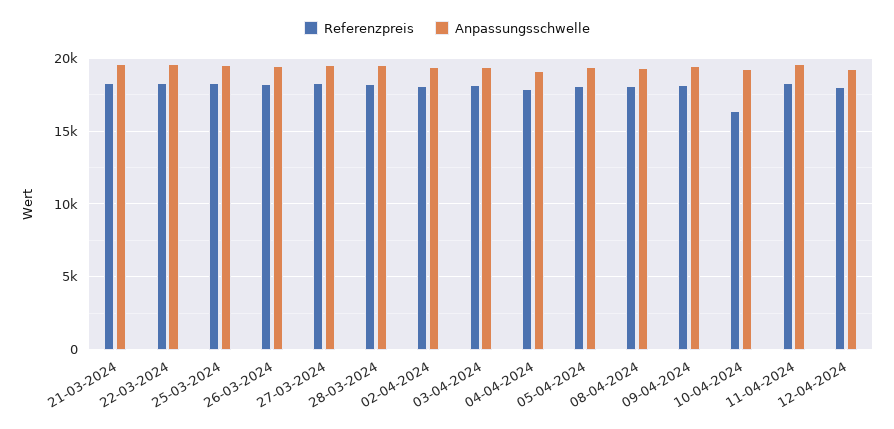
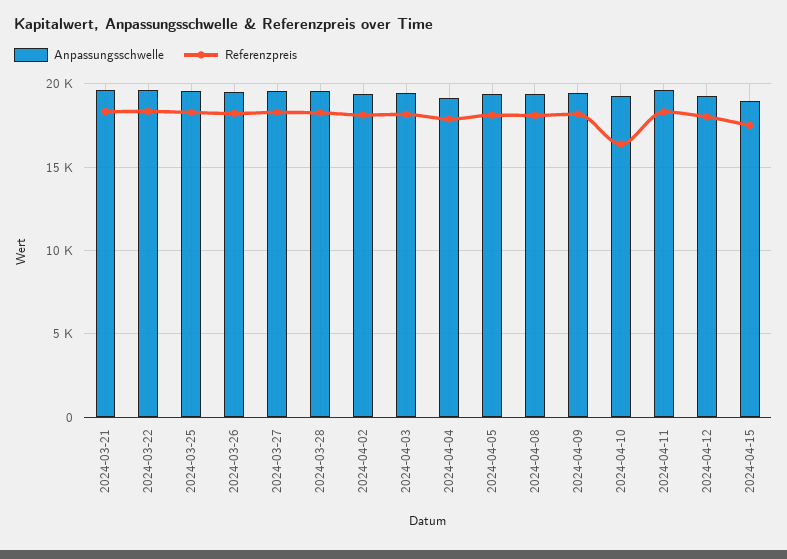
Anpassungsschwelle, 2024-04-15: none -> 19000
Referenzpreis, 2024-04-15: none -> 17500

